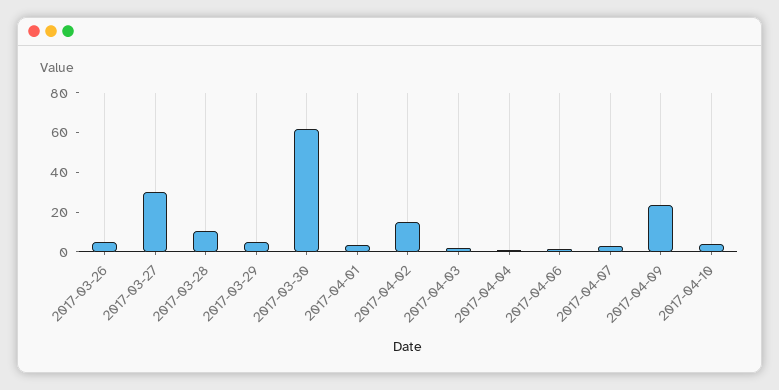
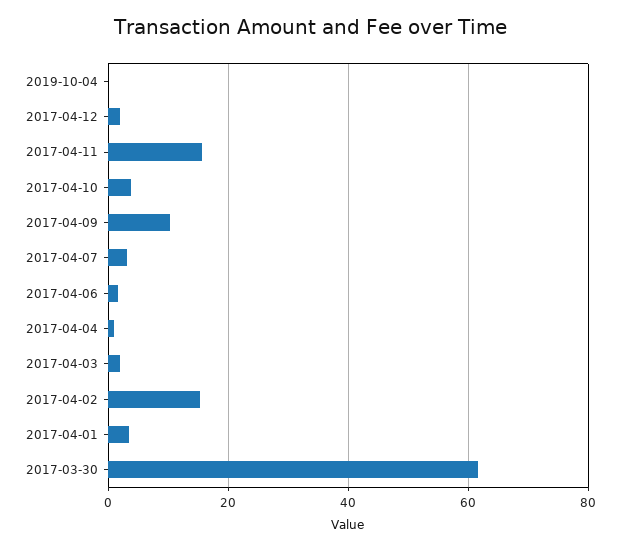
2017-03-26: 5 -> none
2017-03-27: 30 -> none
2017-03-28: 10 -> none
2017-03-29: 5 -> none
2017-04-09: 25 -> 10
2019-10-04: none -> 0
2017-04-12: none -> 2
2017-04-11: none -> 16

